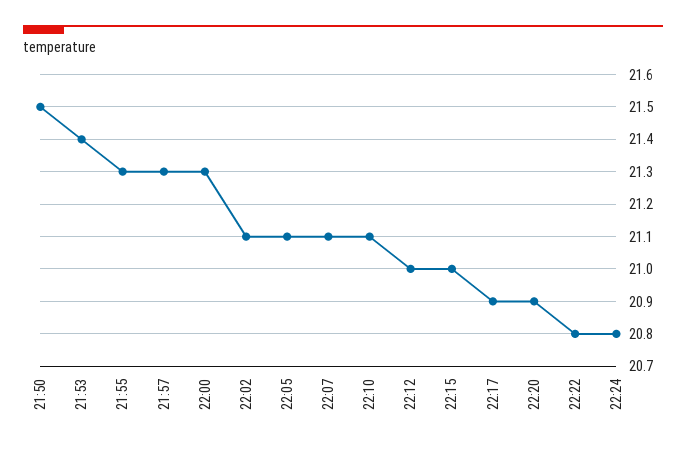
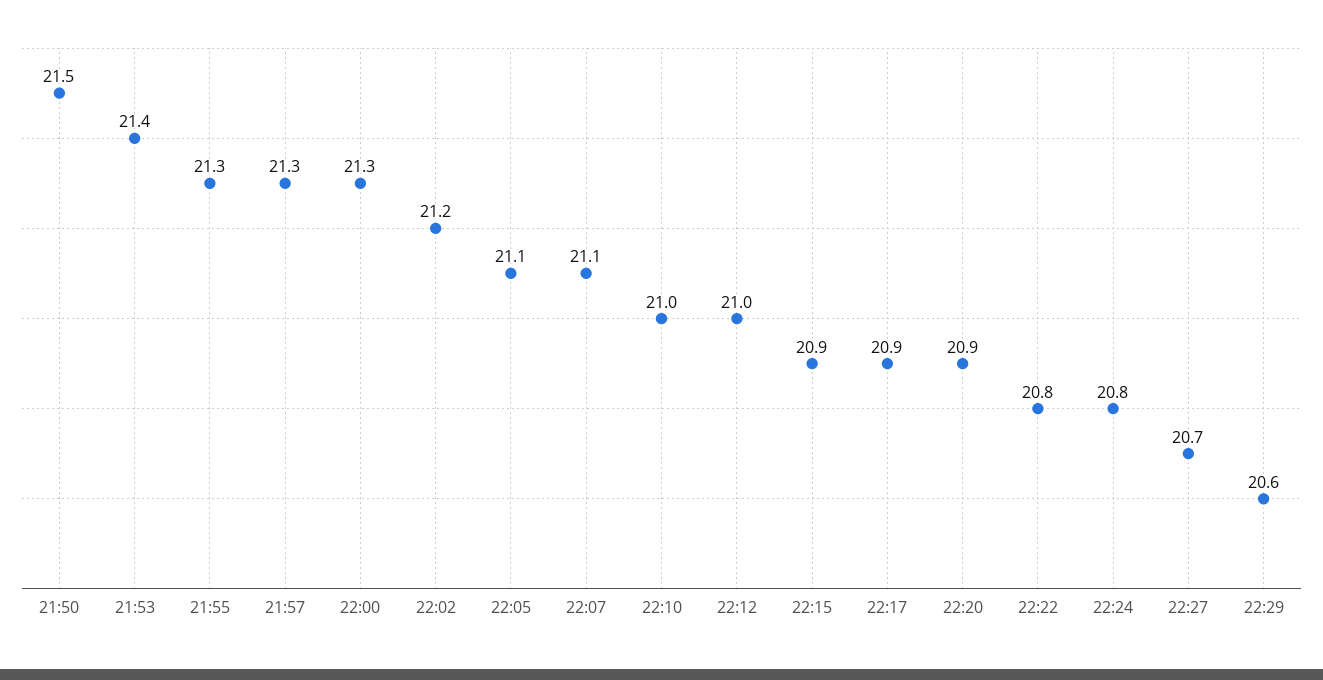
22:02: 21.1 -> 21.2
22:10: 21.1 -> 21
22:15: 21 -> 20.9
22:27: none -> 20.7
22:29: none -> 20.6

